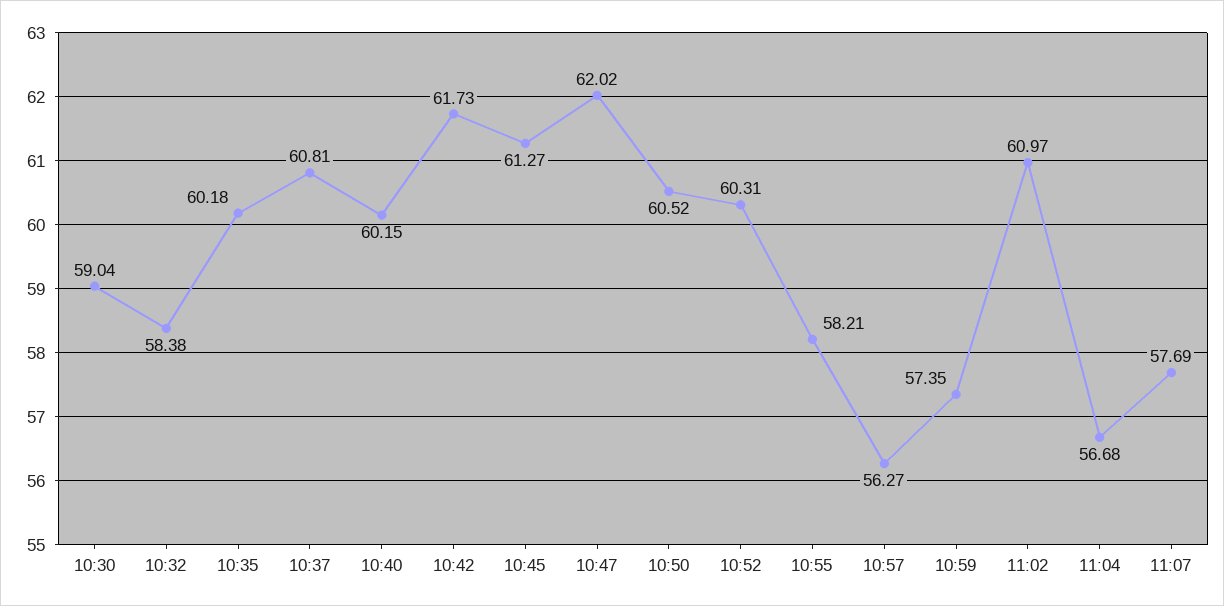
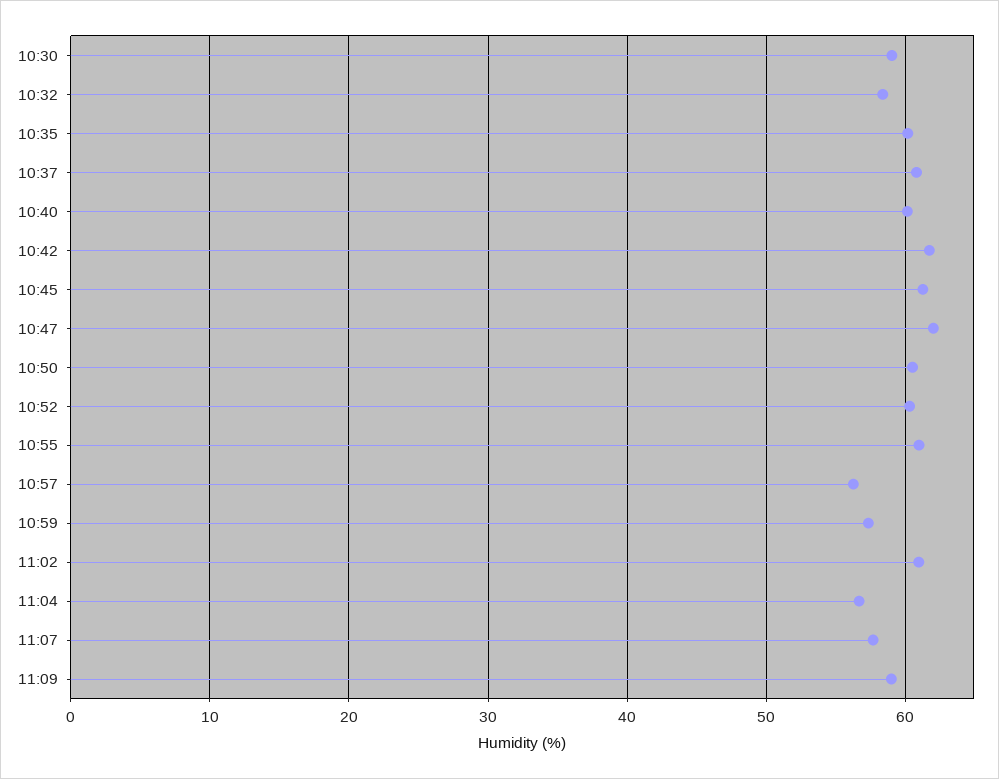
10:55: 58.21 -> 61
11:09: none -> 59

